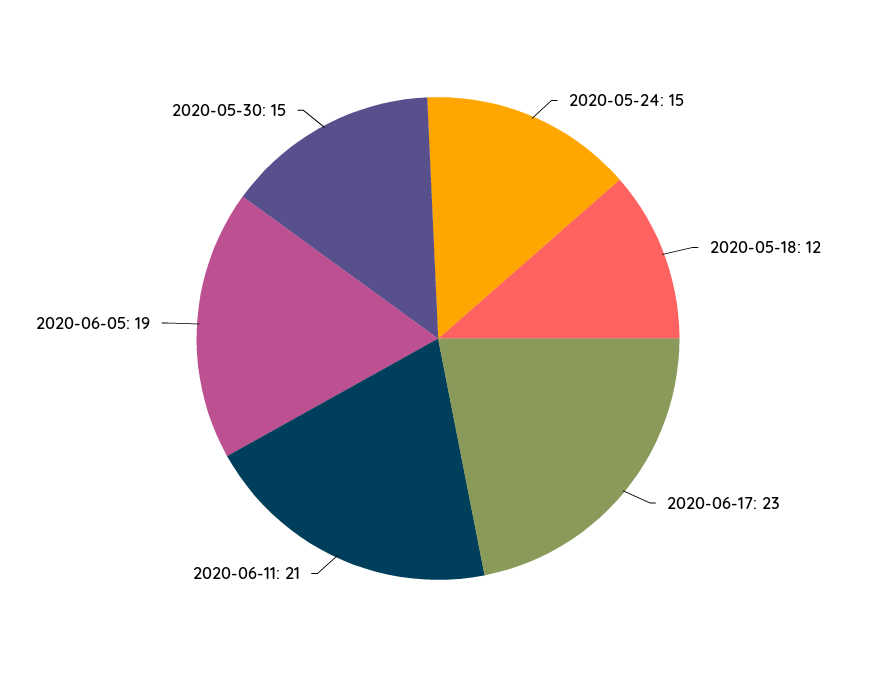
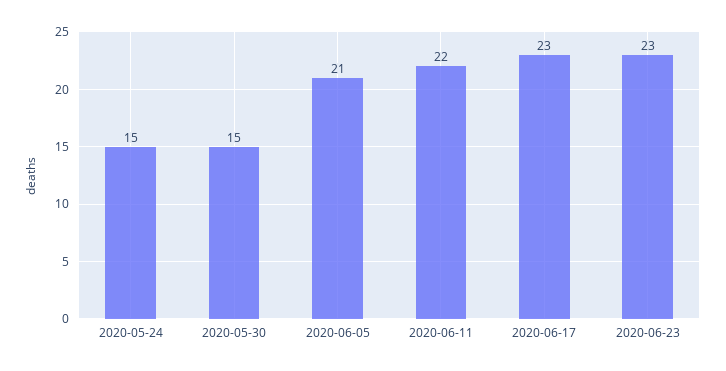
2020-05-18: 12 -> none
2020-06-11: 21 -> 22
2020-06-05: 19 -> 21
2020-06-23: none -> 23

